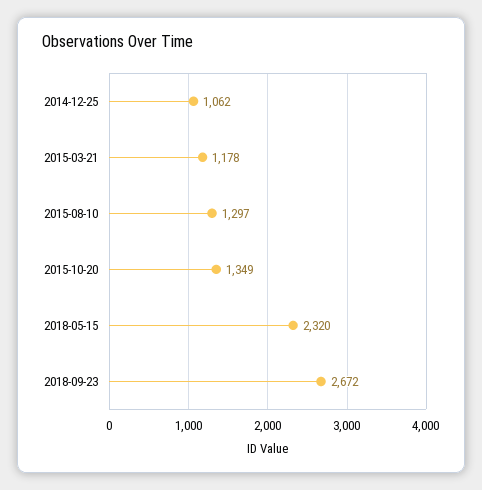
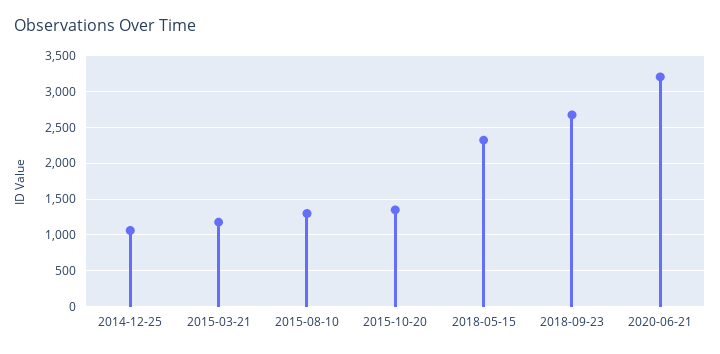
2020-06-21: none -> 3200

